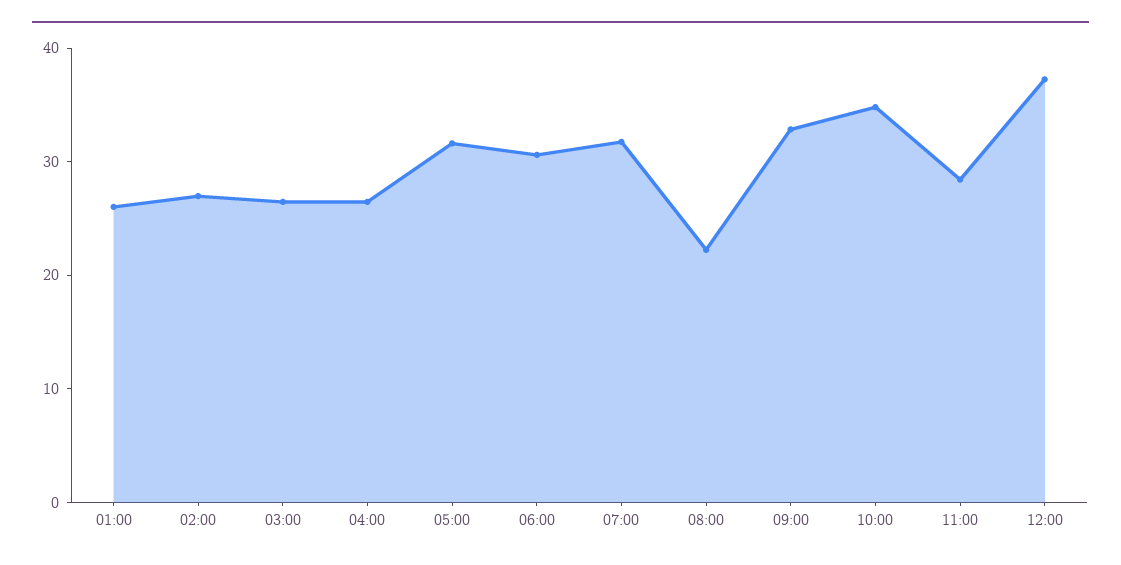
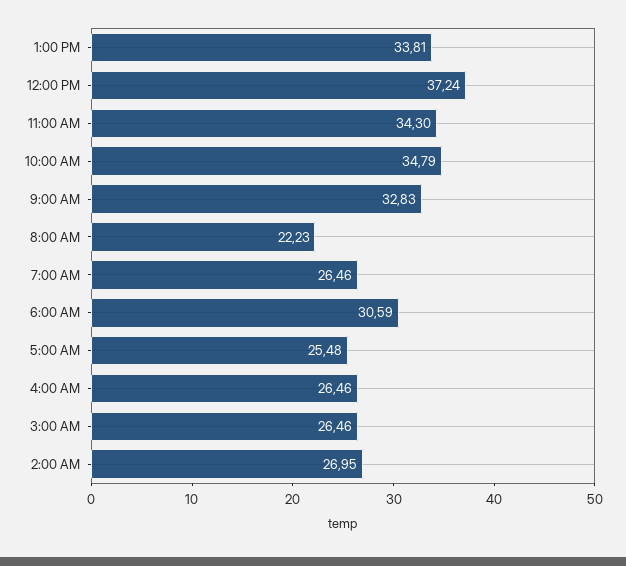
01:00: 26 -> none
05:00: 32 -> 25.48
07:00: 32 -> 26.46
11:00: 28 -> 34.3
1:00 PM: none -> 33.81

